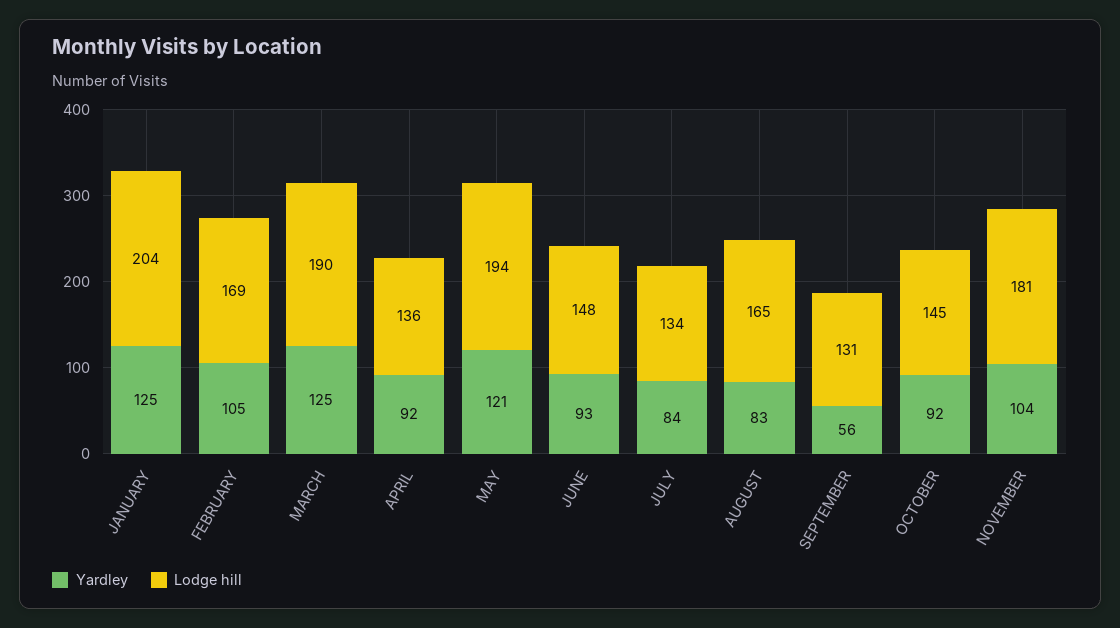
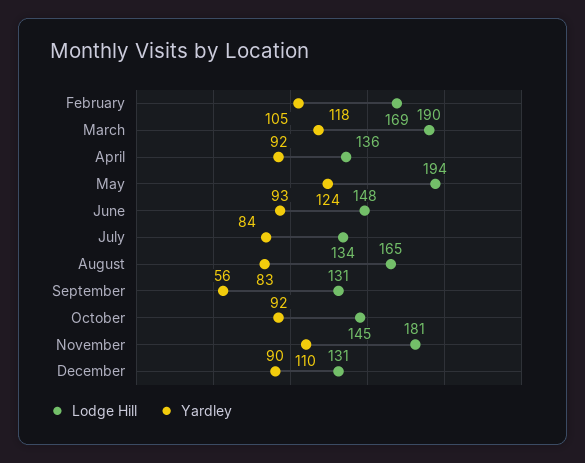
Yardley, JANUARY: 125 -> none
Lodge hill, JANUARY: 204 -> none
Yardley, MARCH: 125 -> 118
Yardley, MAY: 121 -> 124
Yardley, NOVEMBER: 104 -> 110
Lodge hill, December: none -> 131
Yardley, December: none -> 90

